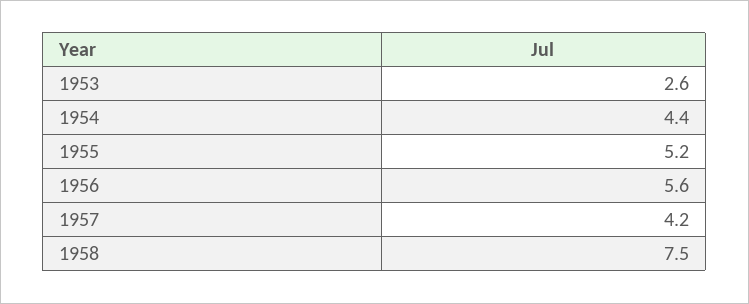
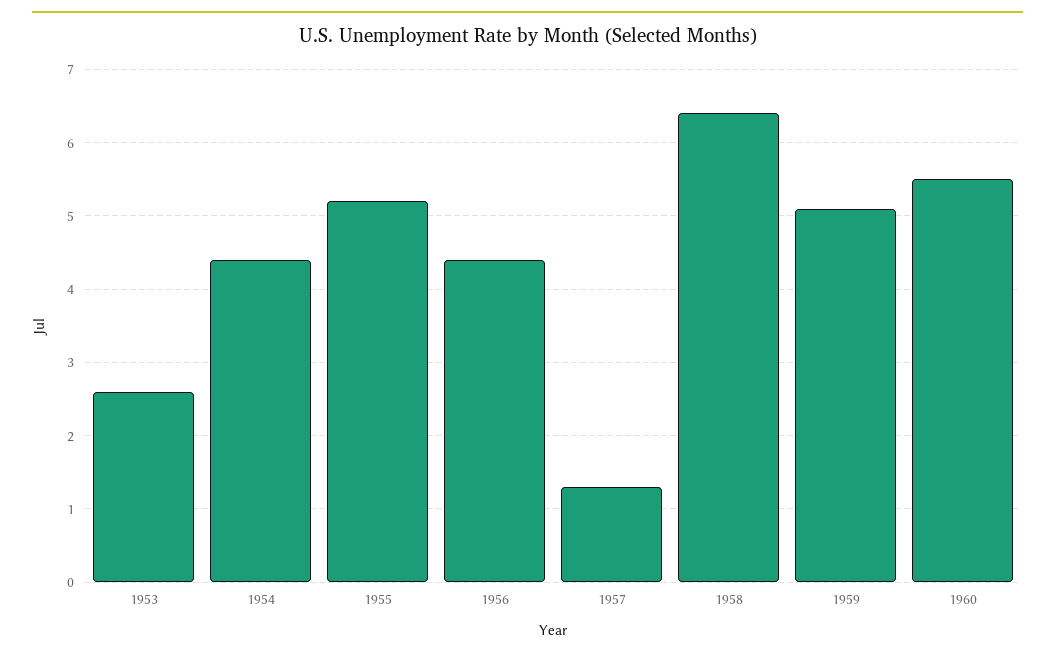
1956: 5.6 -> 4.4
1957: 4.2 -> 1.3
1958: 7.5 -> 6.4
1959: none -> 5.1
1960: none -> 5.5

